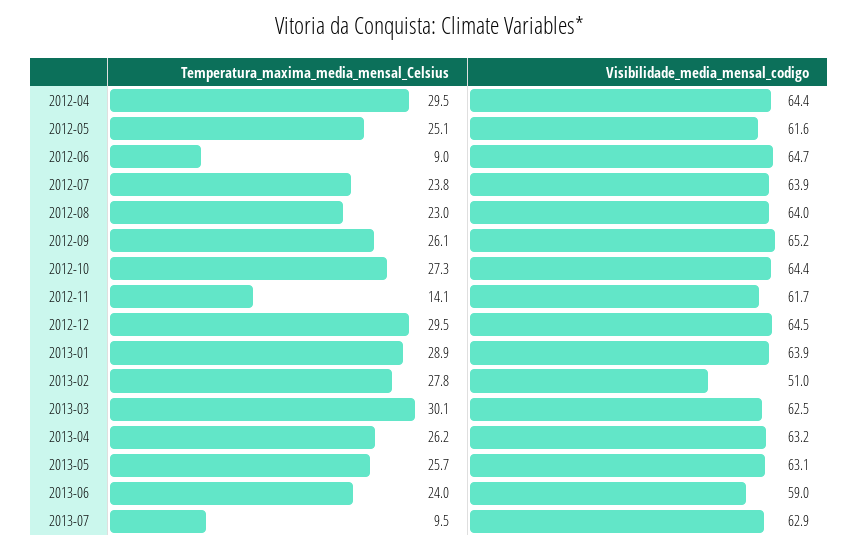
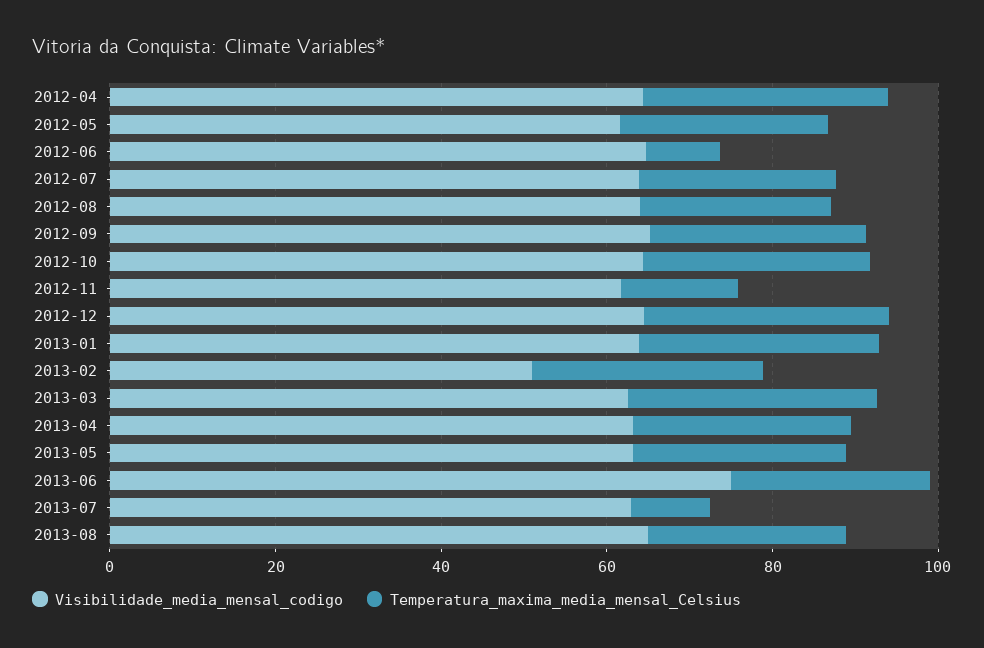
Visibilidade_media_mensal_codigo, 2013-06: 59 -> 75
Visibilidade_media_mensal_codigo, 2013-08: none -> 65
Temperatura_maxima_media_mensal_Celsius, 2013-08: none -> 25

